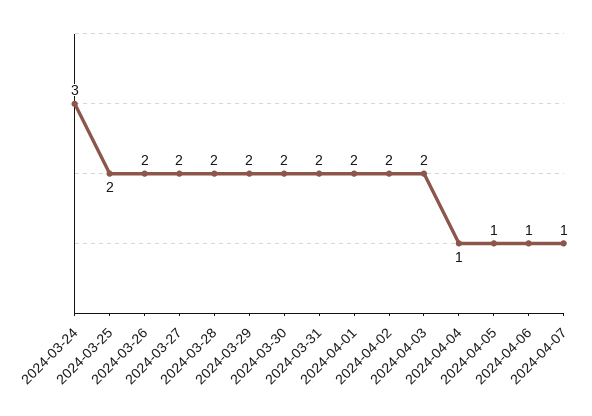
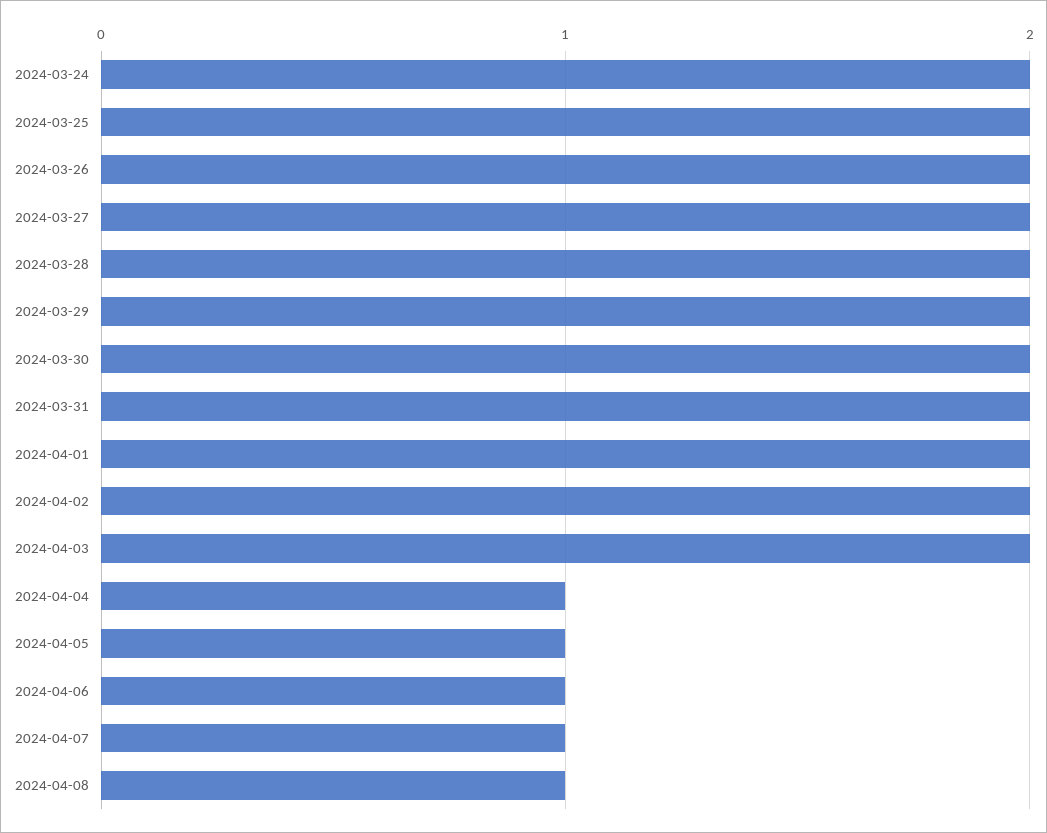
2024-03-24: 3 -> 2
2024-04-08: none -> 1

